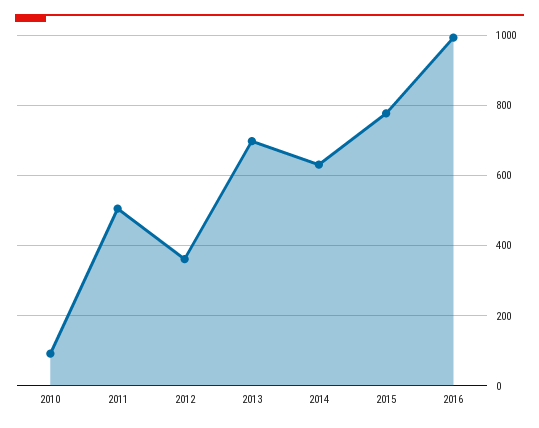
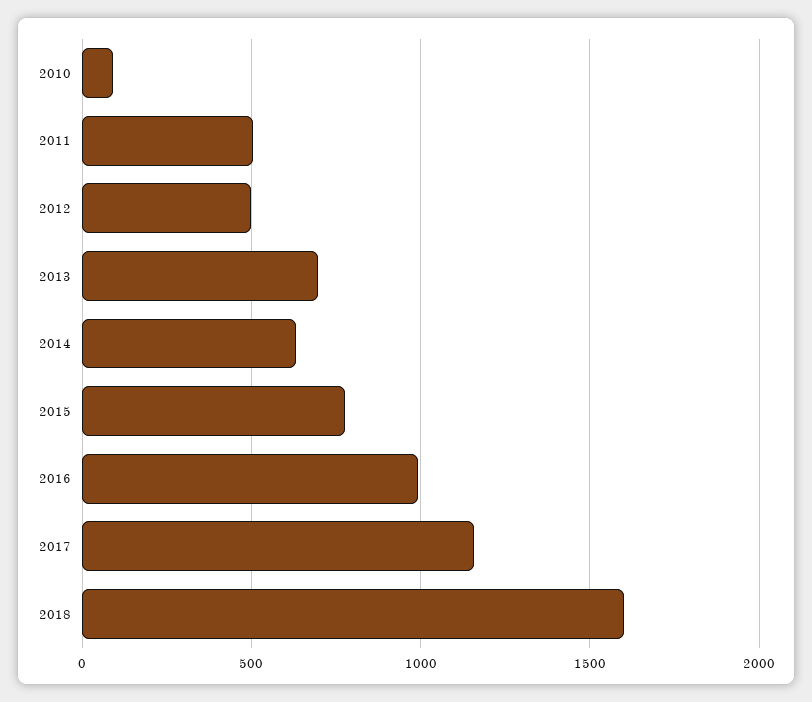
2012: 360 -> 500
2017: none -> 1150
2018: none -> 1600

